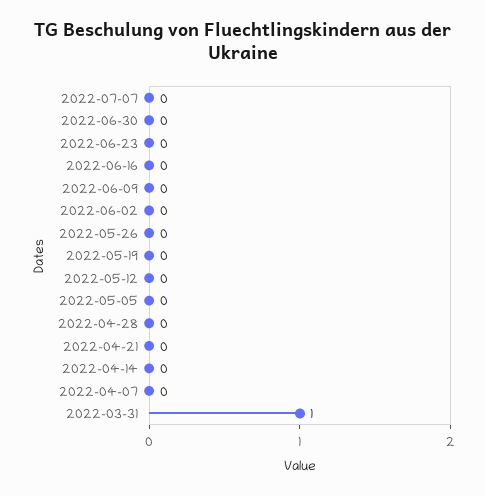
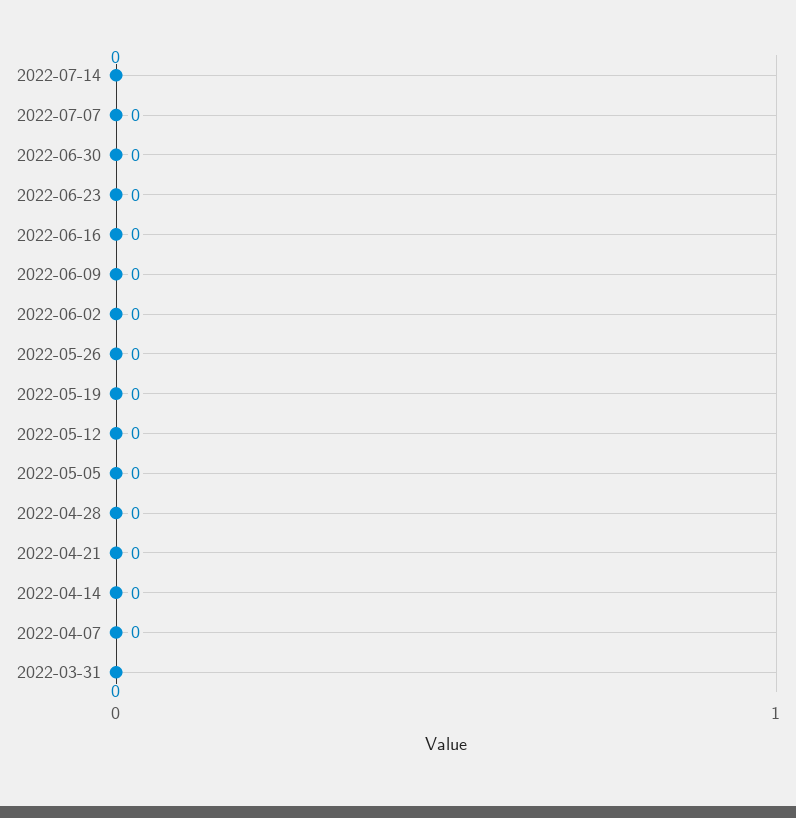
2022-03-31: 1 -> 0
2022-07-14: none -> 0

